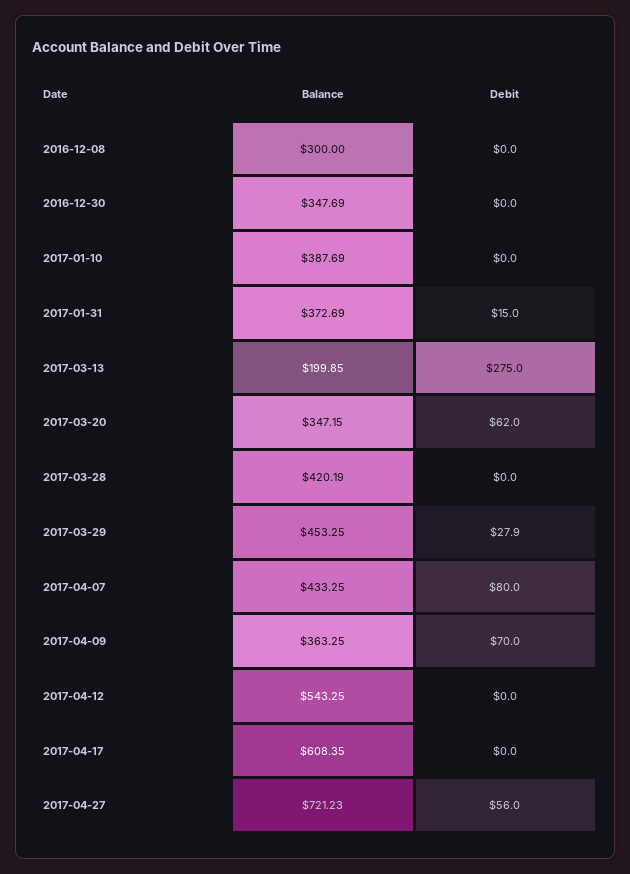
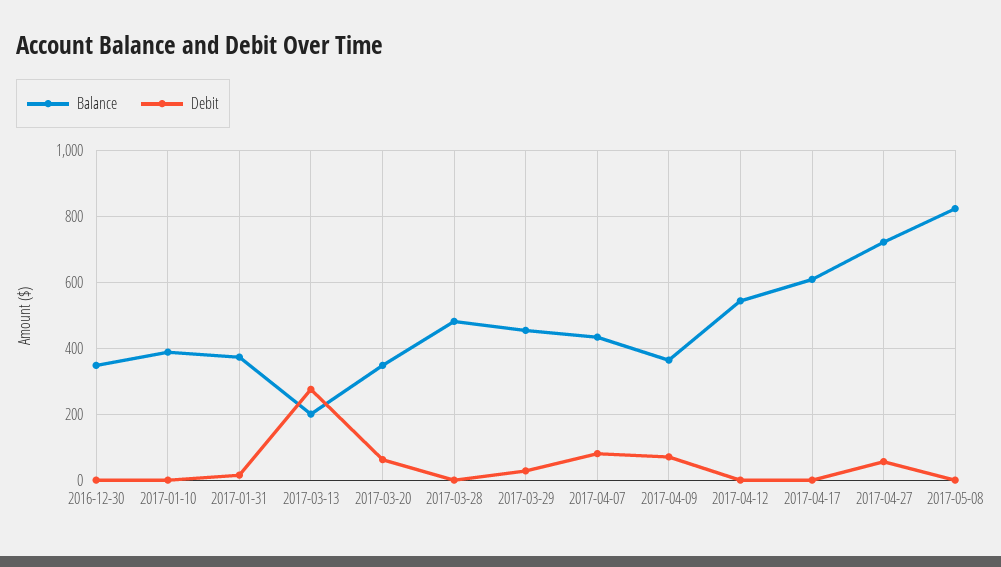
Balance, 2016-12-08: 300 -> none
Debit, 2016-12-08: 0 -> none
Balance, 2017-03-28: 420.19 -> 480
Balance, 2017-05-08: none -> 820
Debit, 2017-05-08: none -> 0

